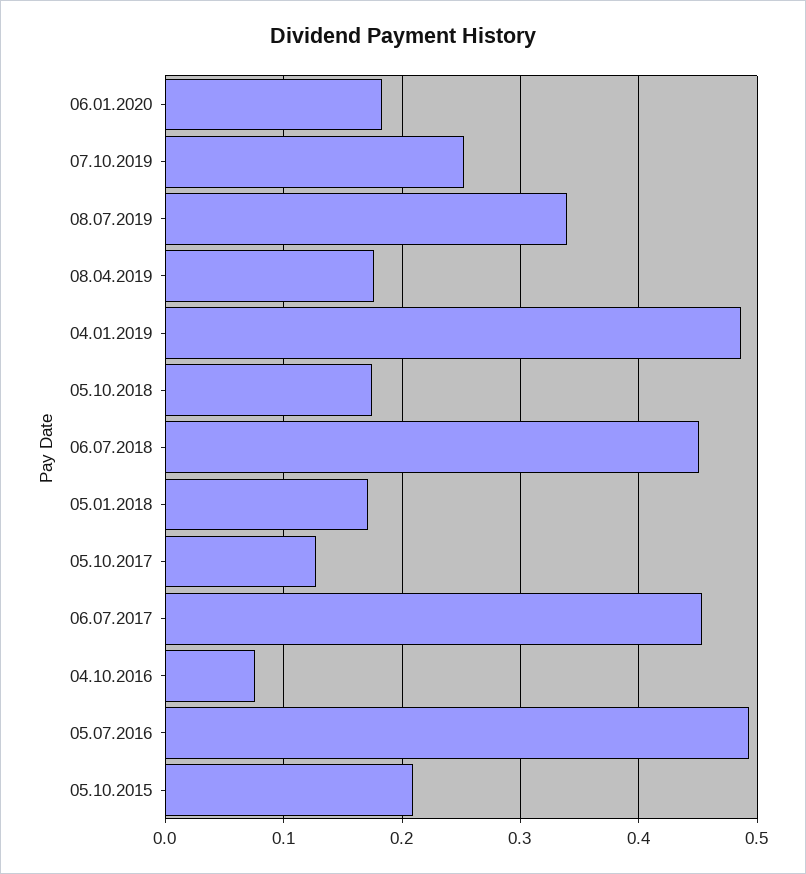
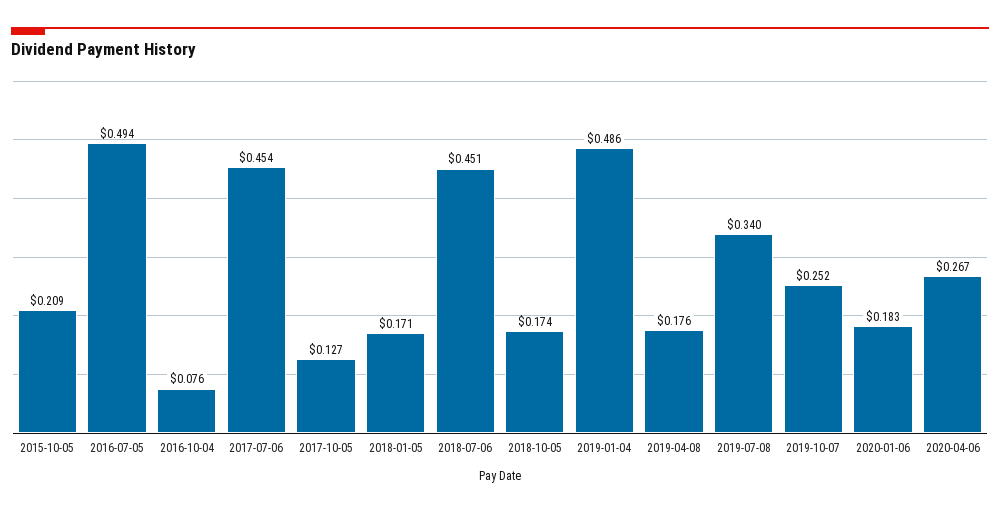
2020-04-06: none -> 0.267

